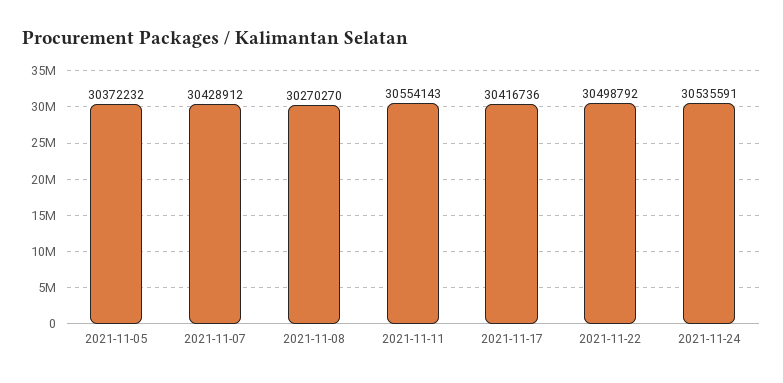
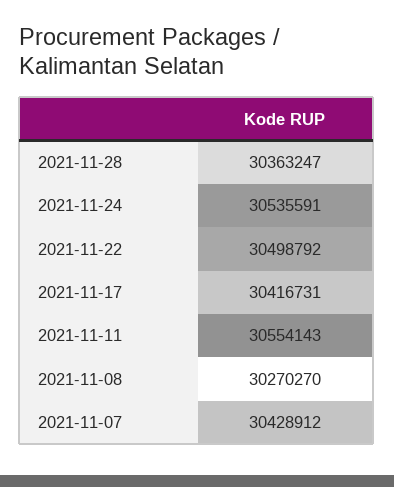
2021-11-05: 30372232 -> none
2021-11-17: 30416736 -> 30416731
2021-11-28: none -> 30363247

